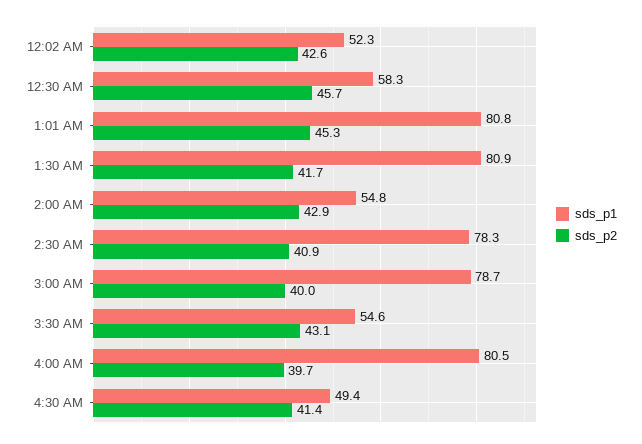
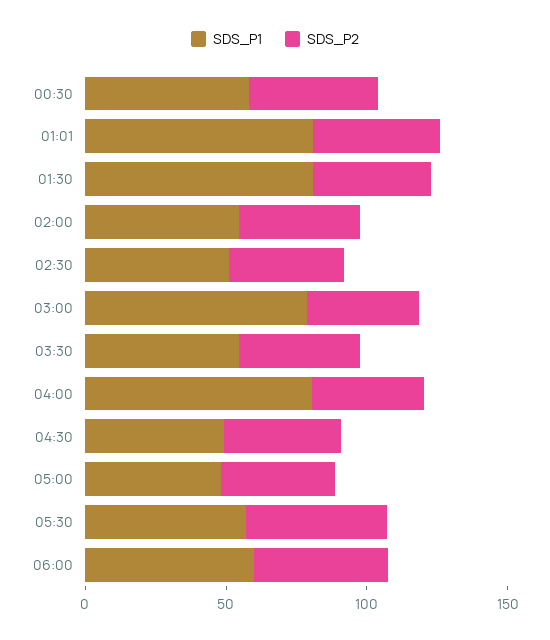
sds_p1, 12:02 AM: 52.3 -> none
sds_p2, 12:02 AM: 42.6 -> none
sds_p1, 2:30 AM: 78.3 -> 50
sds_p1, 05:00: none -> 50
sds_p2, 05:00: none -> 40
sds_p1, 05:30: none -> 60
sds_p2, 05:30: none -> 50
sds_p1, 06:00: none -> 60
sds_p2, 06:00: none -> 50

